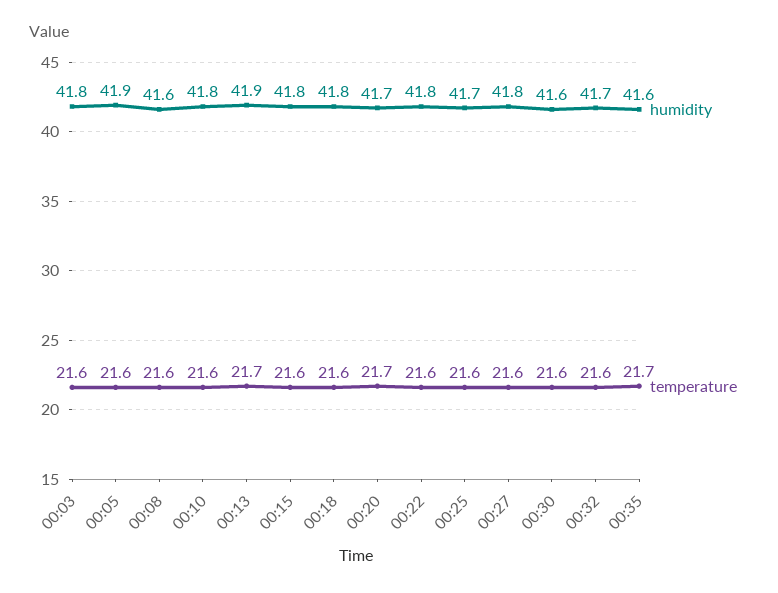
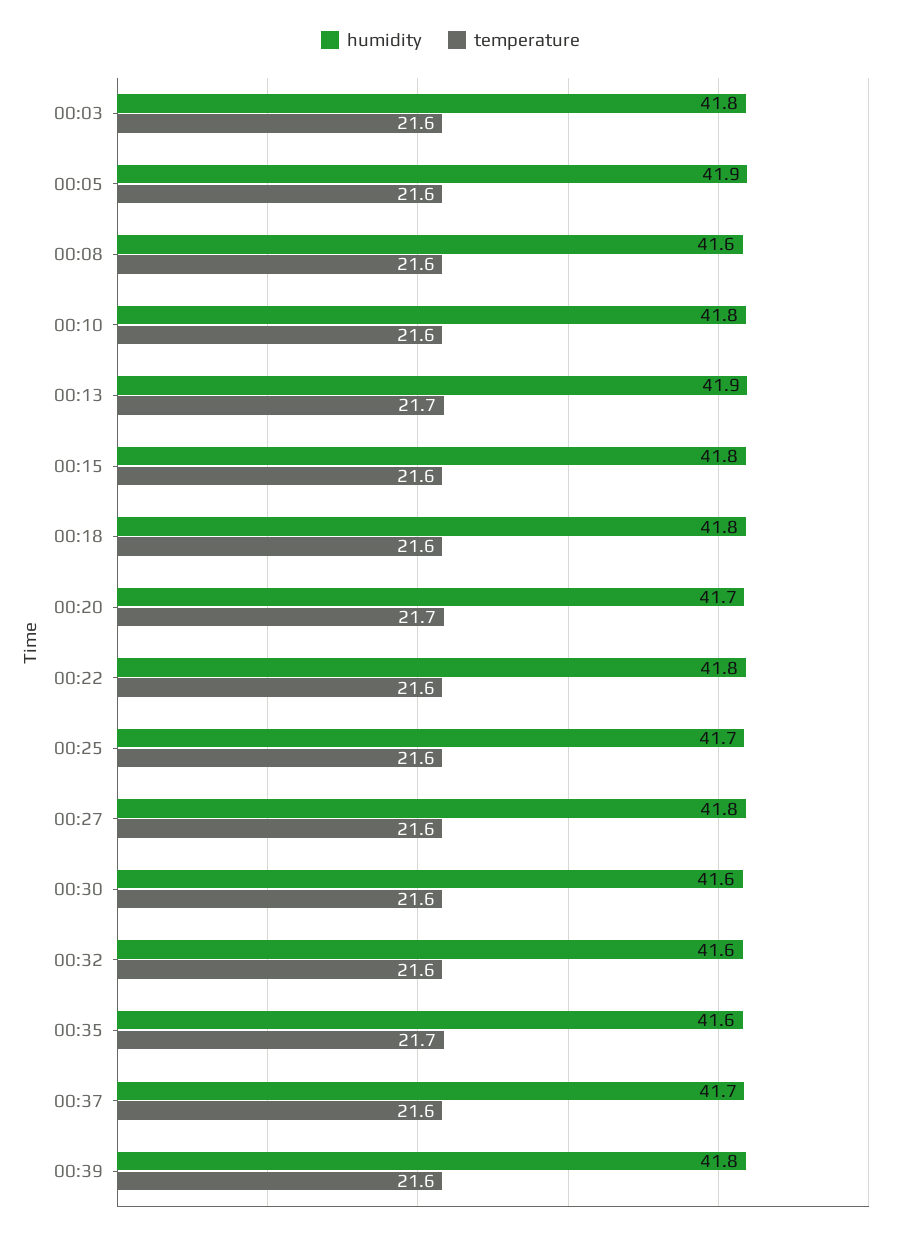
humidity, 00:32: 41.7 -> 41.6
humidity, 00:37: none -> 41.7
temperature, 00:37: none -> 21.6
humidity, 00:39: none -> 41.8
temperature, 00:39: none -> 21.6

